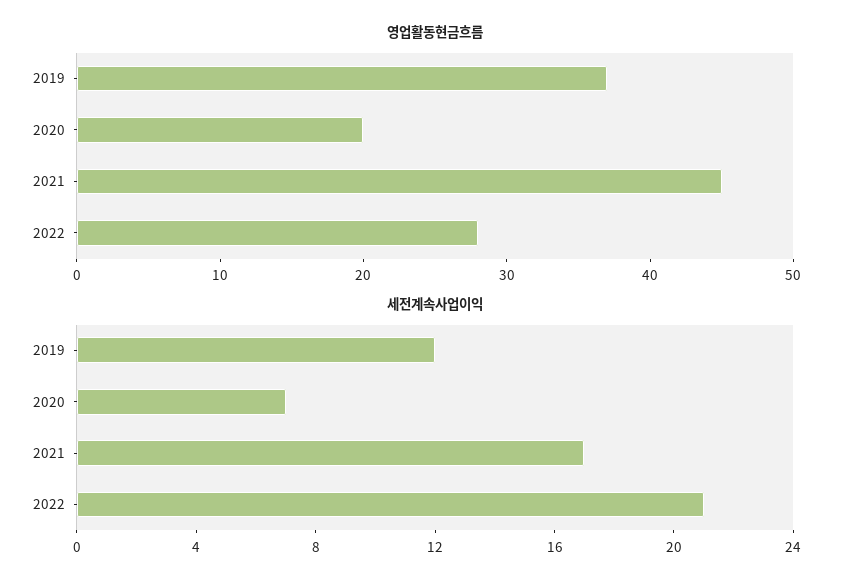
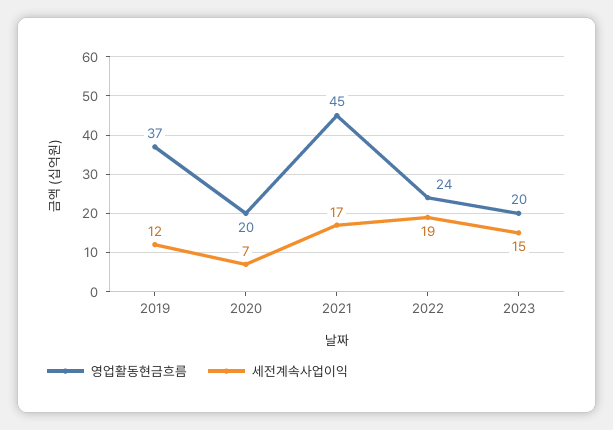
영업활동현금흐름, 2022: 28 -> 24
세전계속사업이익, 2022: 21 -> 19
영업활동현금흐름, 2023: none -> 20
세전계속사업이익, 2023: none -> 15

